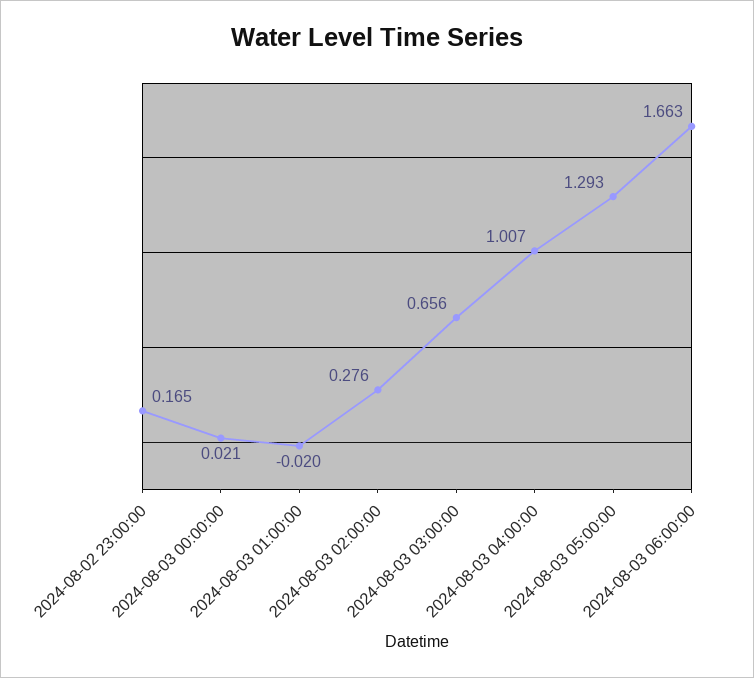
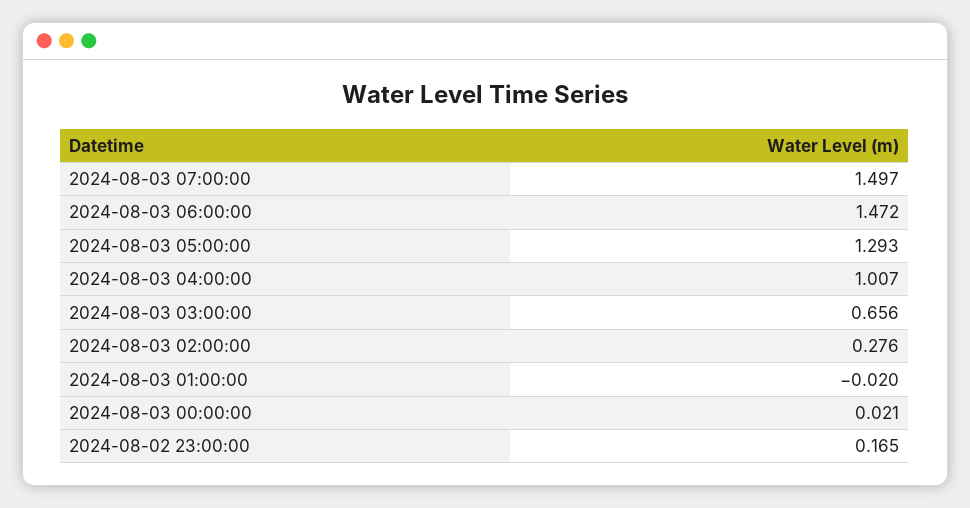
2024-08-03 06:00:00: 1.663 -> 1.472
2024-08-03 07:00:00: none -> 1.497

